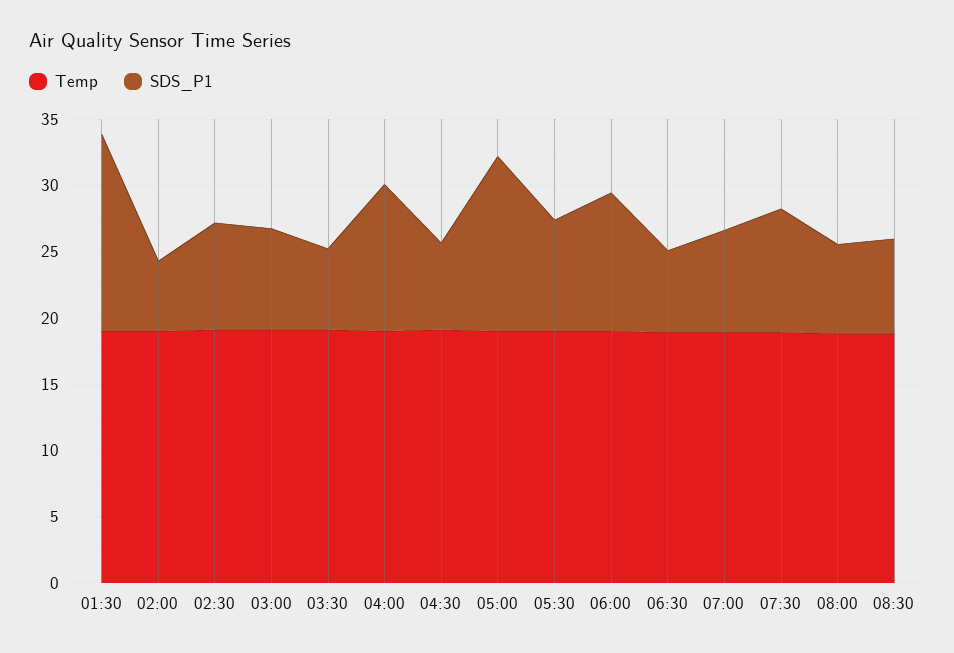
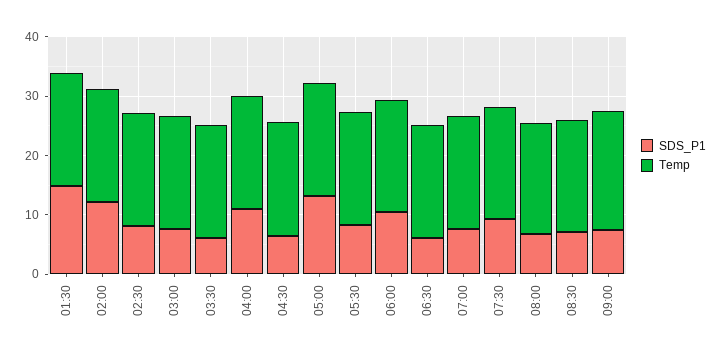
SDS_P1, 02:00: 5 -> 12
SDS_P1, 09:00: none -> 8
Temp, 09:00: none -> 20

